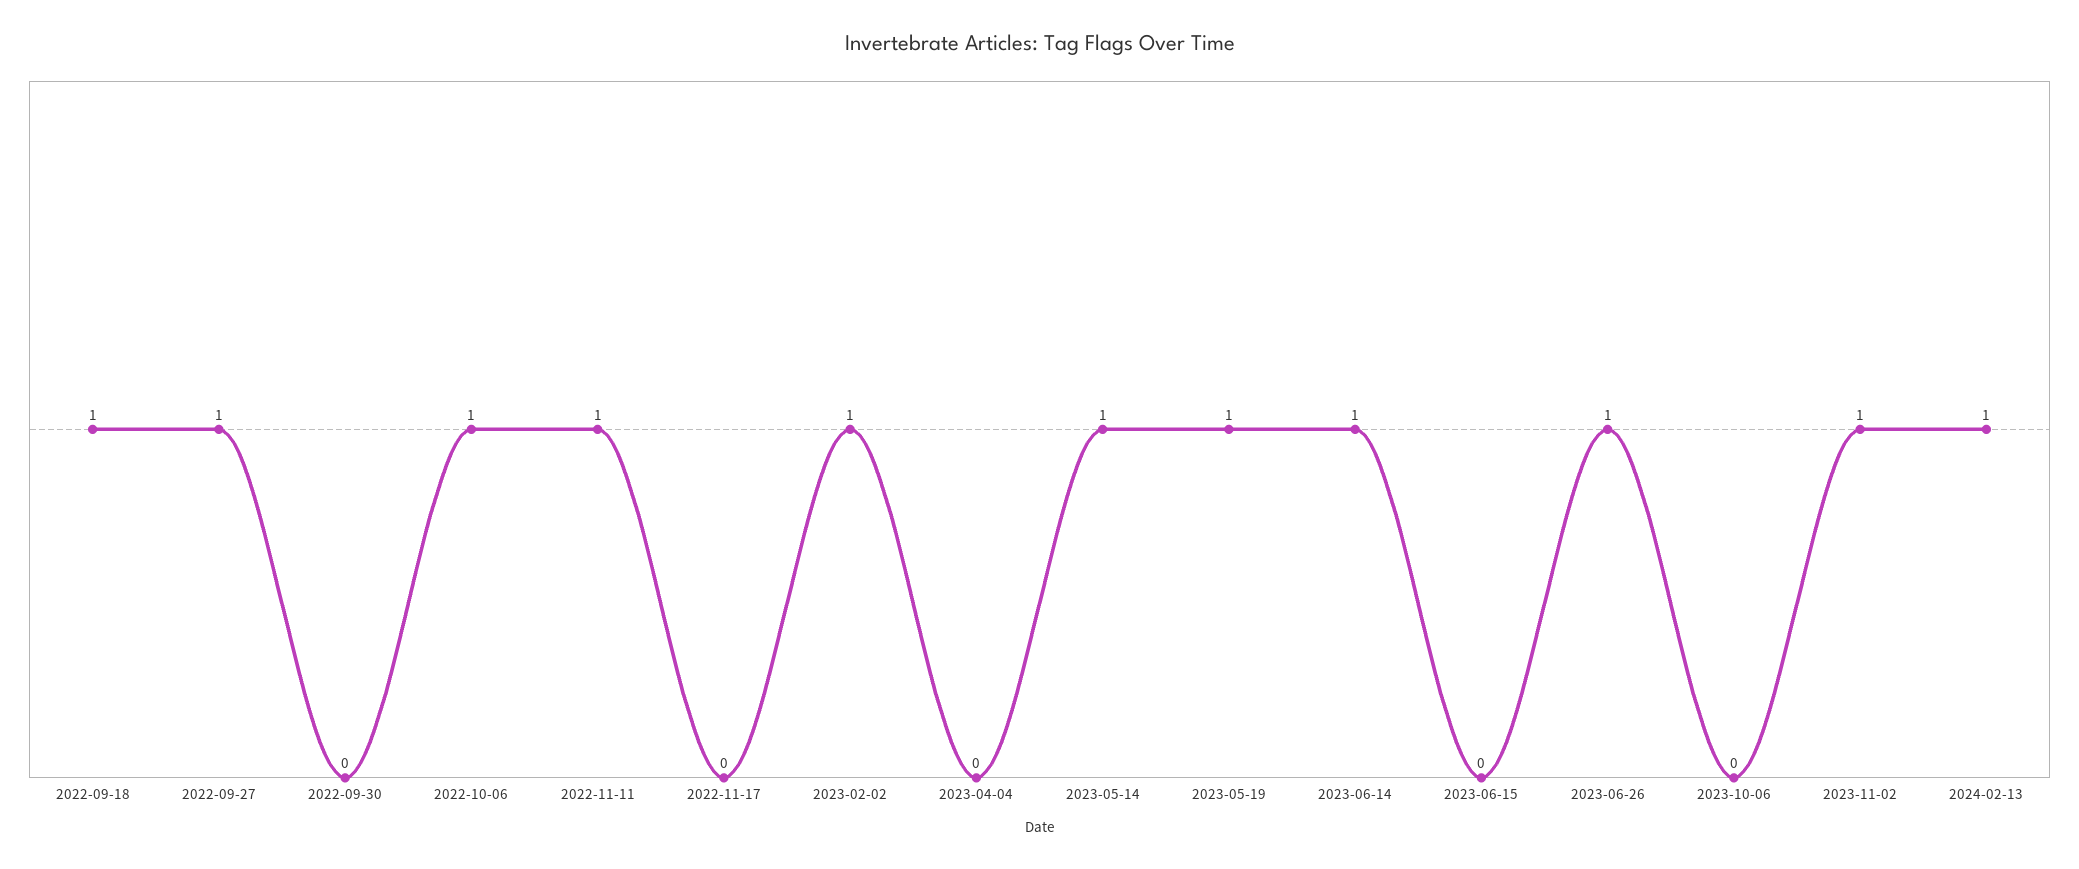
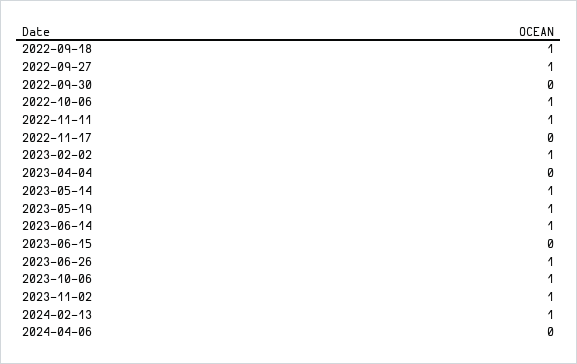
2023-10-06: 0 -> 1
2024-04-06: none -> 0

